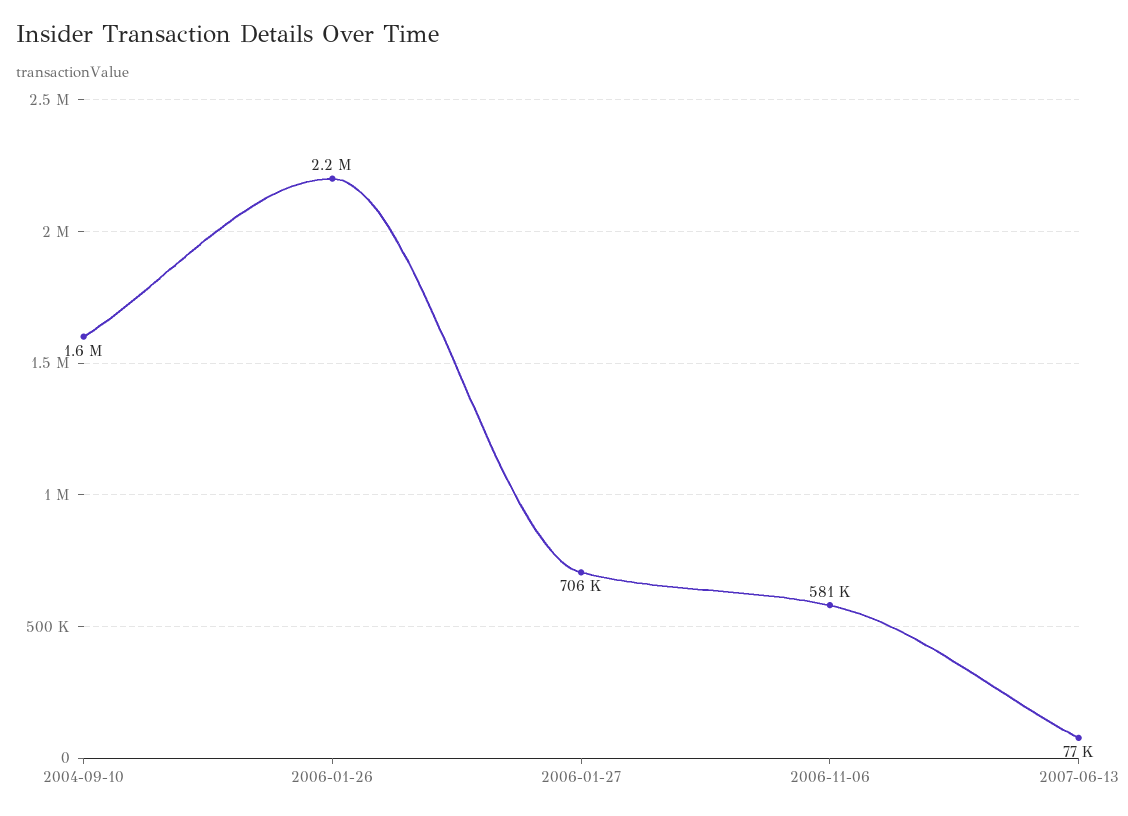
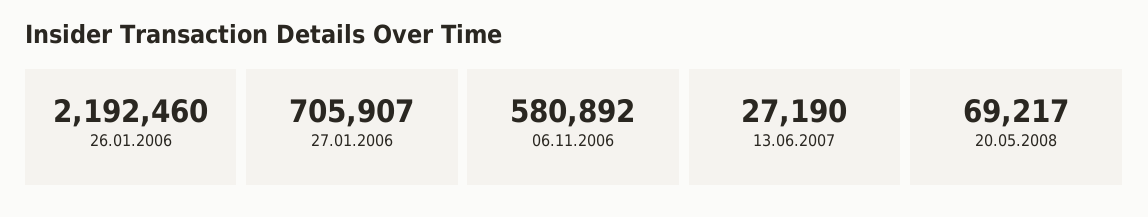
2004-09-10: 1600000 -> none
2007-06-13: 77000 -> 27190
20.05.2008: none -> 69217

